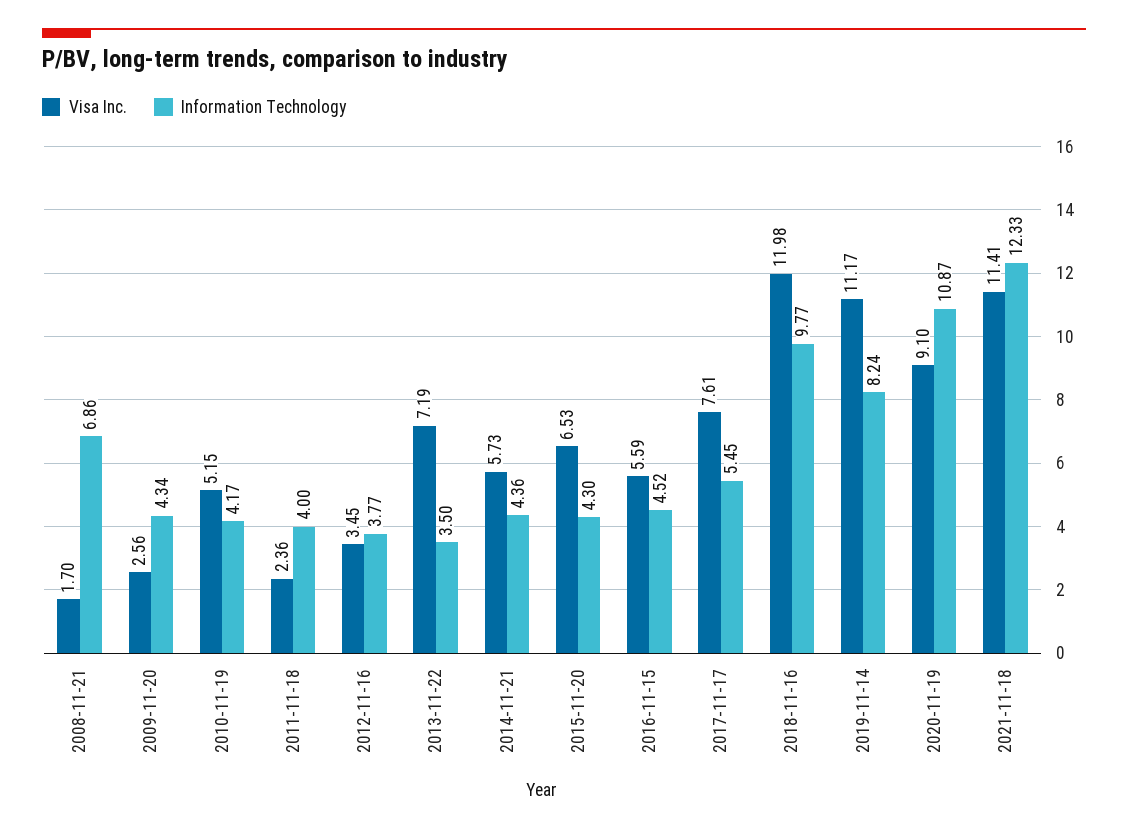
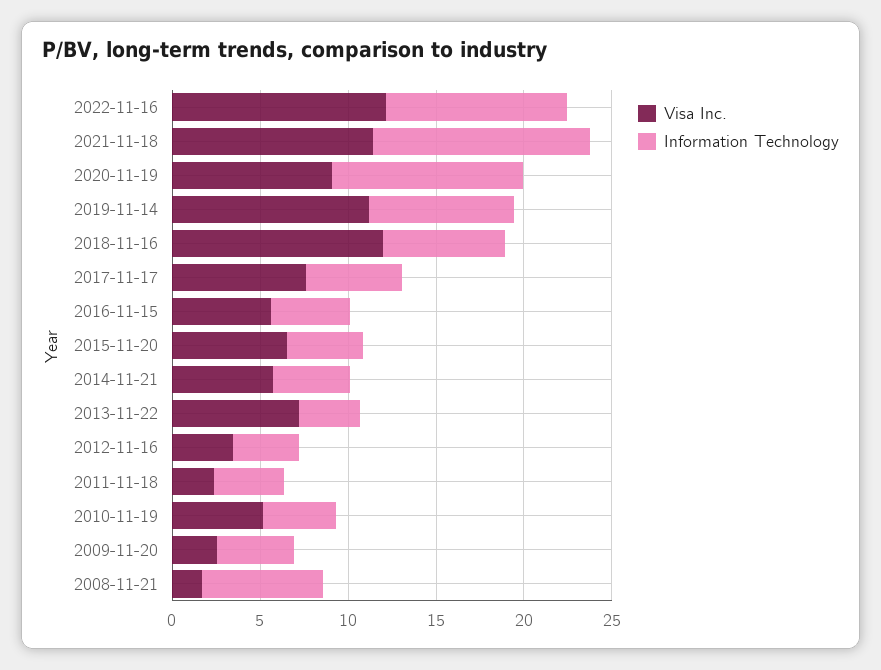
Information Technology, 2018-11-16: 9.77 -> 7
Visa Inc., 2022-11-16: none -> 12
Information Technology, 2022-11-16: none -> 10

